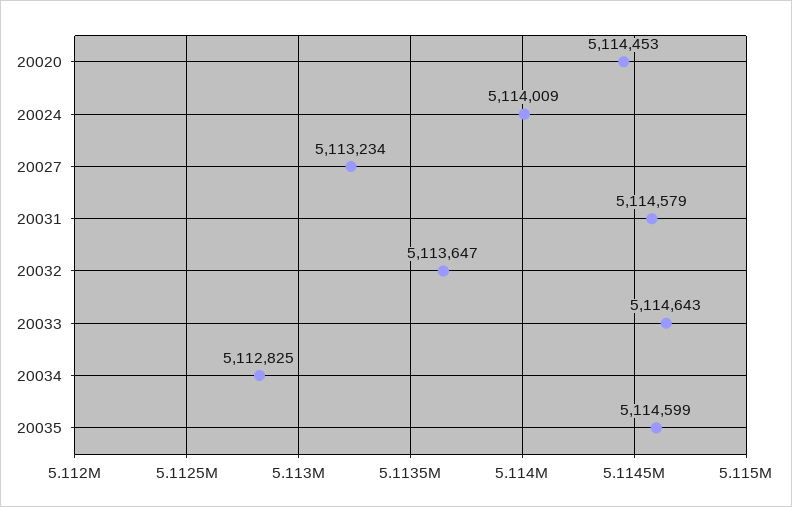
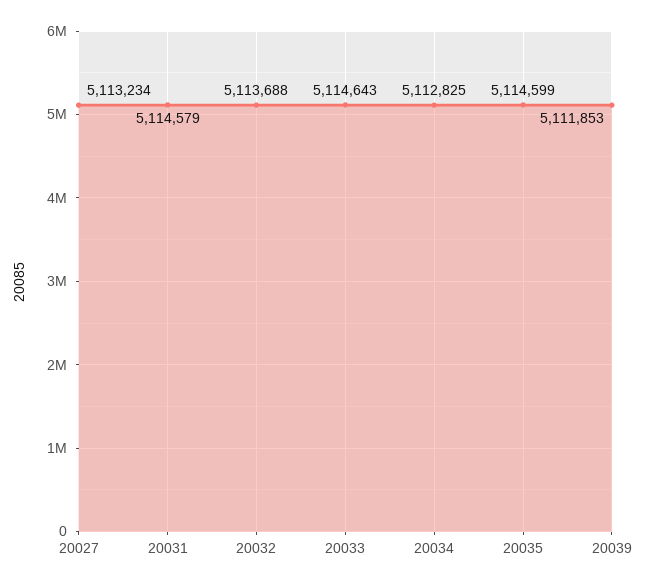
20020: 5114453 -> none
20024: 5114009 -> none
20032: 5113647 -> 5113688
20039: none -> 5111853

